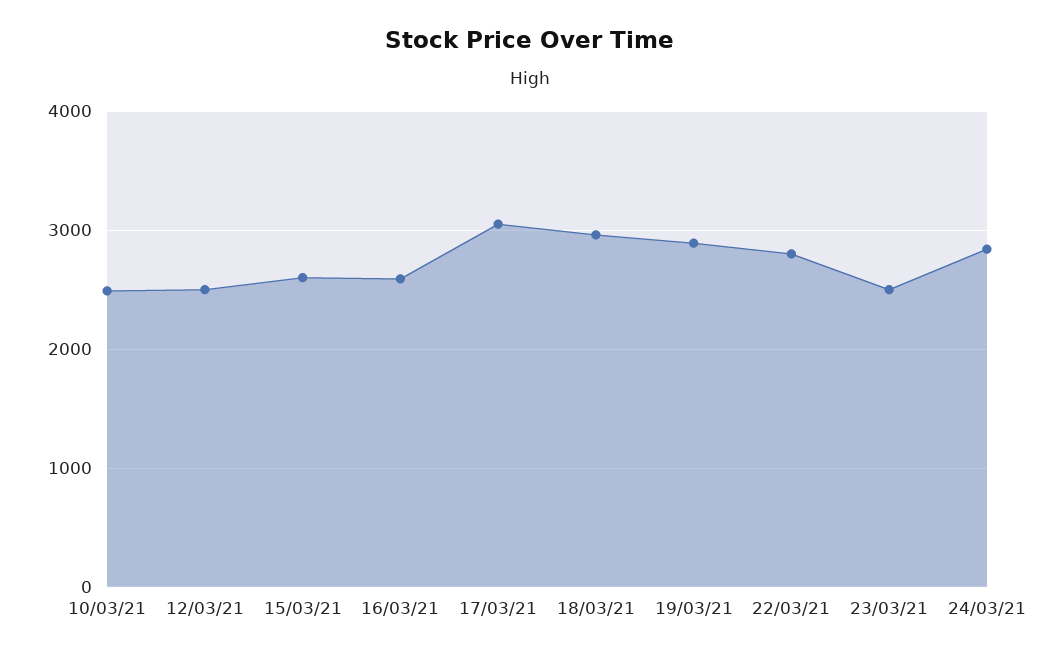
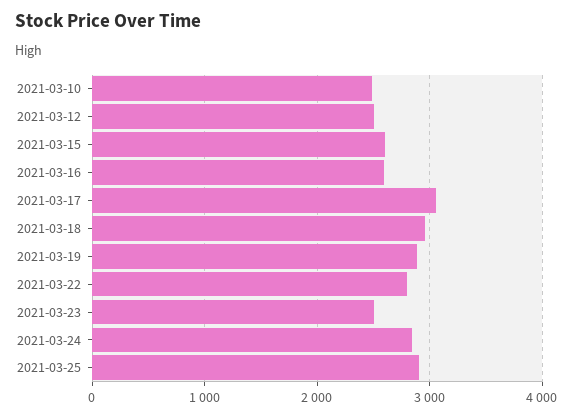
2021-03-25: none -> 2900

